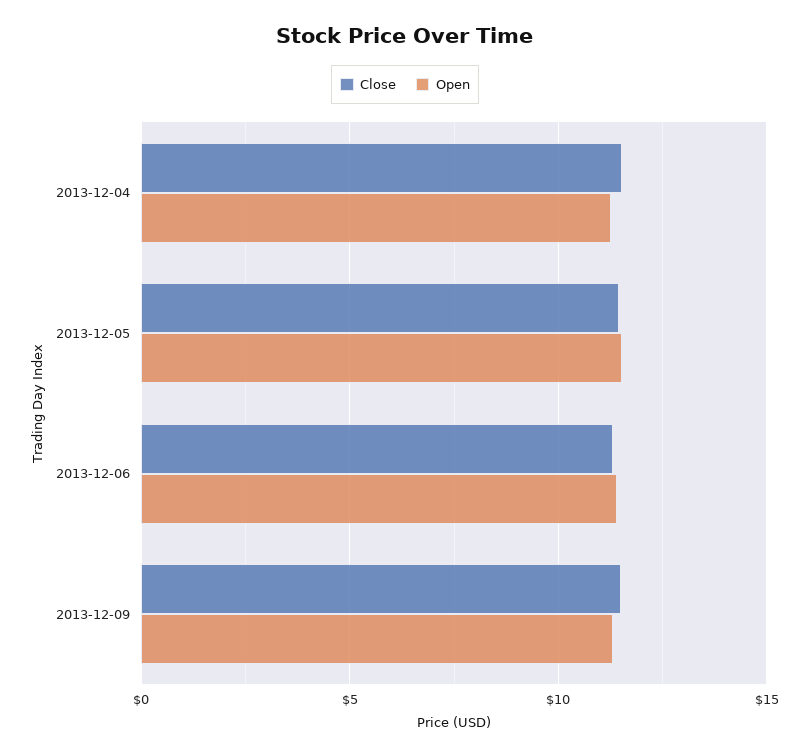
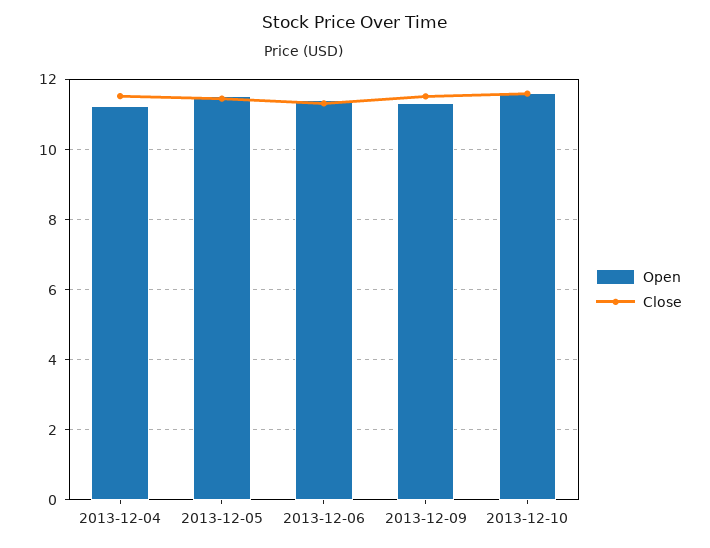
Open, 2013-12-10: none -> 11.6
Close, 2013-12-10: none -> 11.6

